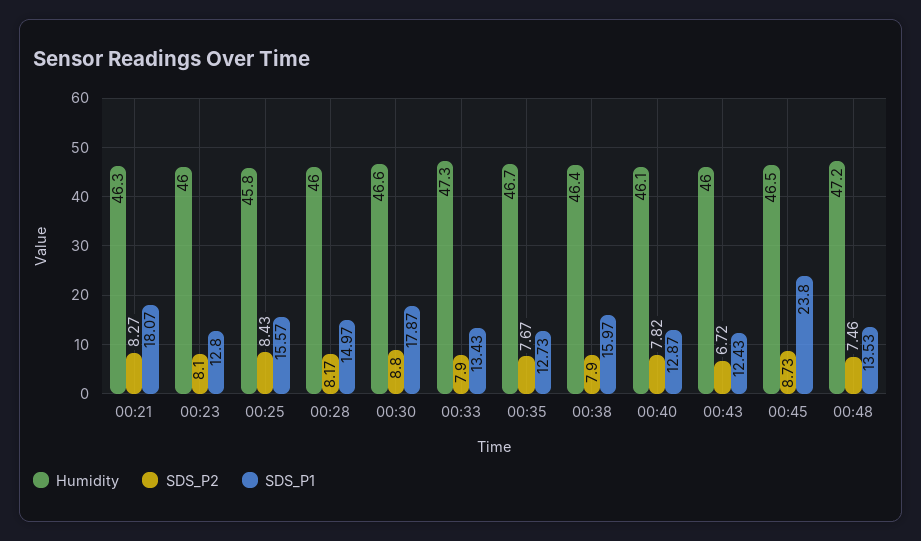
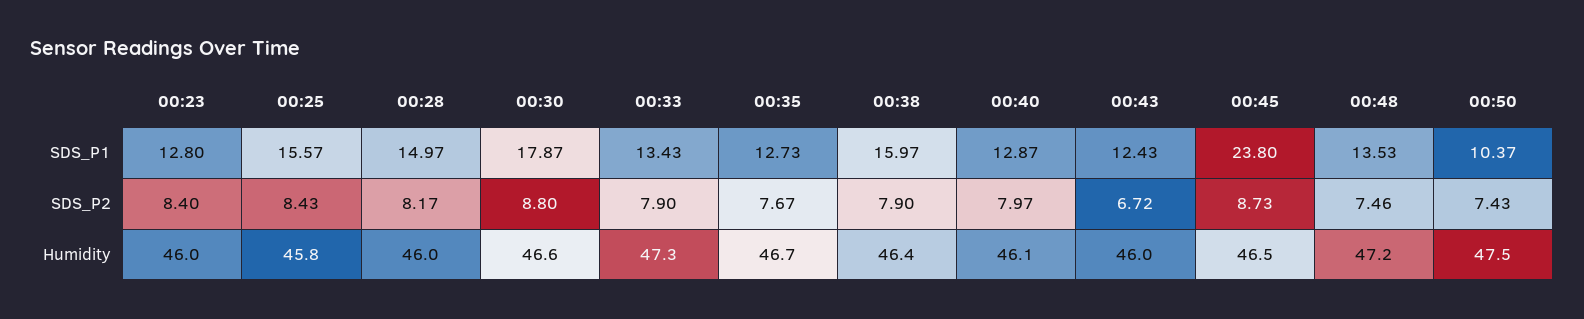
Humidity, 00:21: 46.3 -> none
SDS_P2, 00:21: 8.27 -> none
SDS_P1, 00:21: 18.07 -> none
SDS_P2, 00:23: 8.1 -> 8.4
SDS_P2, 00:40: 7.82 -> 7.97
SDS_P1, 00:50: none -> 10.37
SDS_P2, 00:50: none -> 7.43
Humidity, 00:50: none -> 47.5

